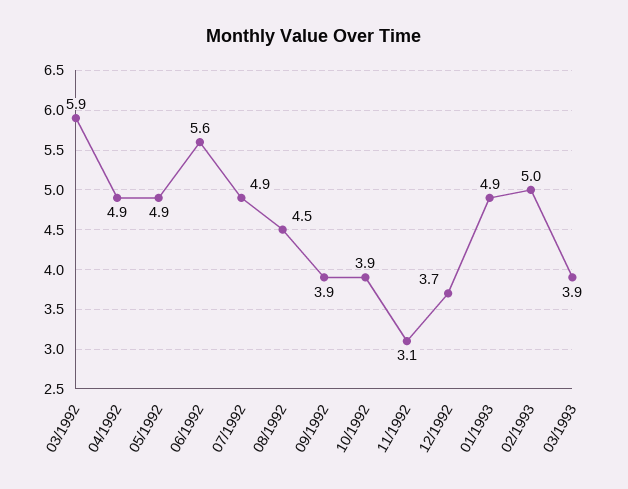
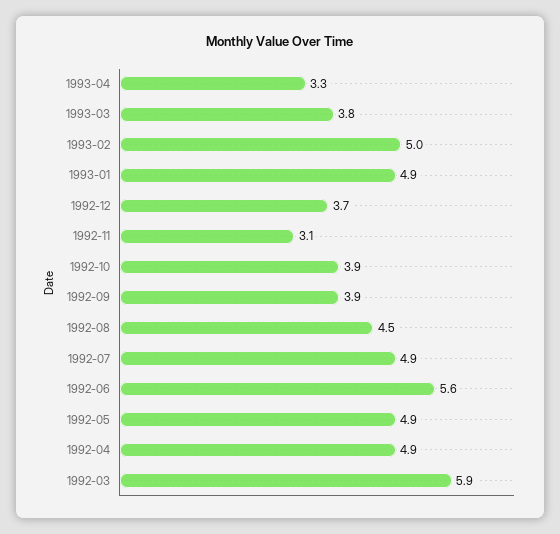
03/1993: 3.9 -> 3.8
1993-04: none -> 3.3

